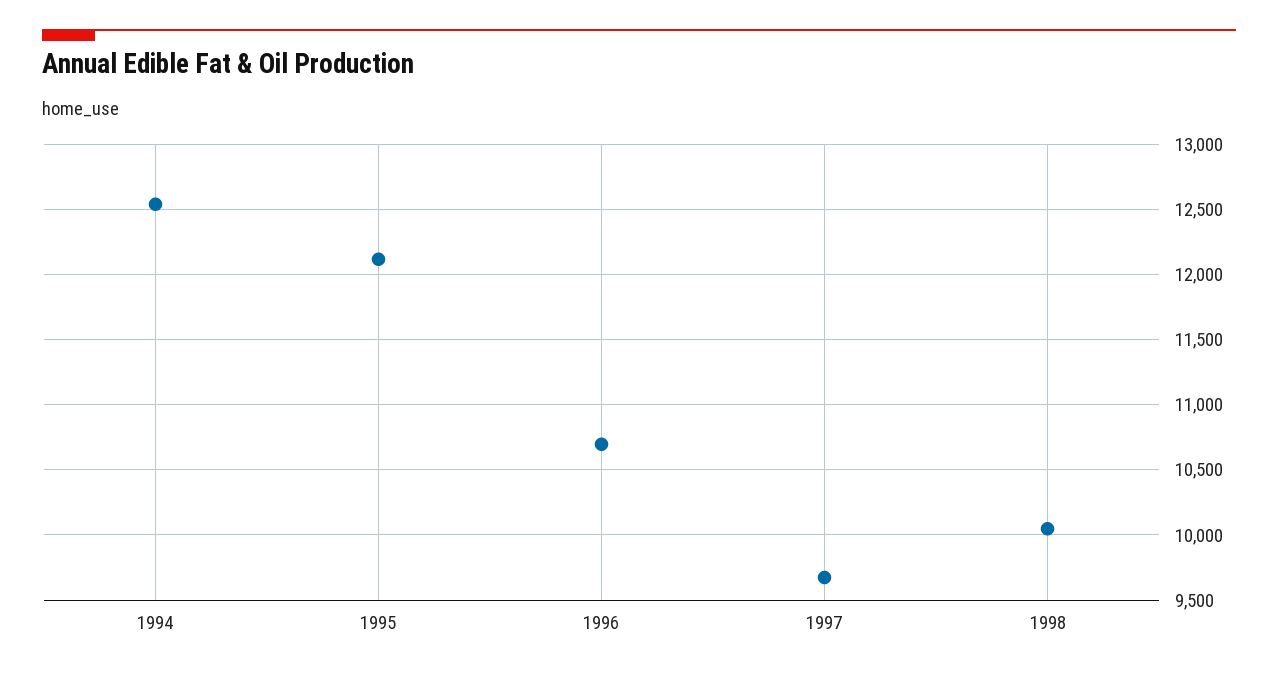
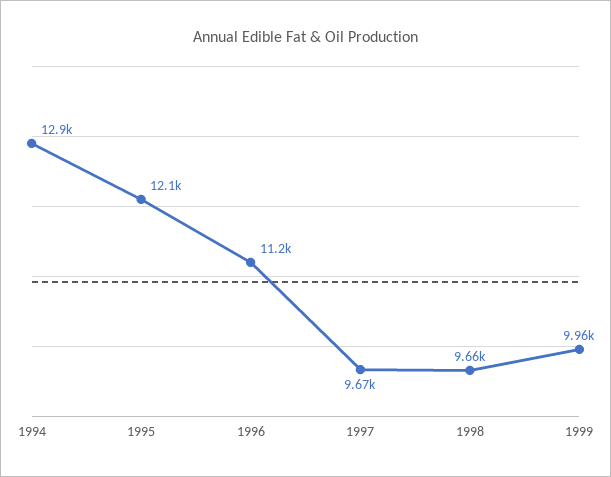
1994: 12550 -> 12900
1996: 10700 -> 11200
1998: 10050 -> 9660
1999: none -> 9960

